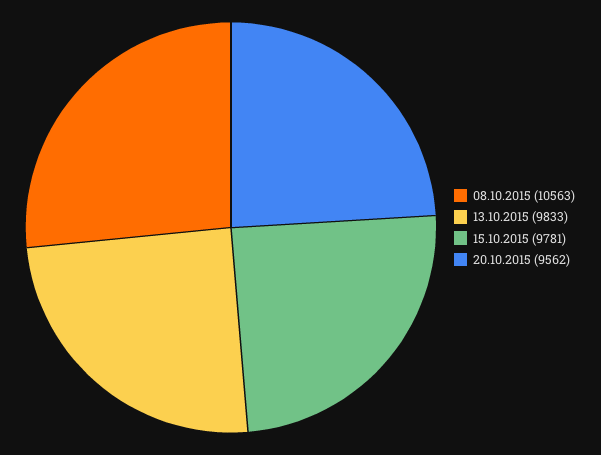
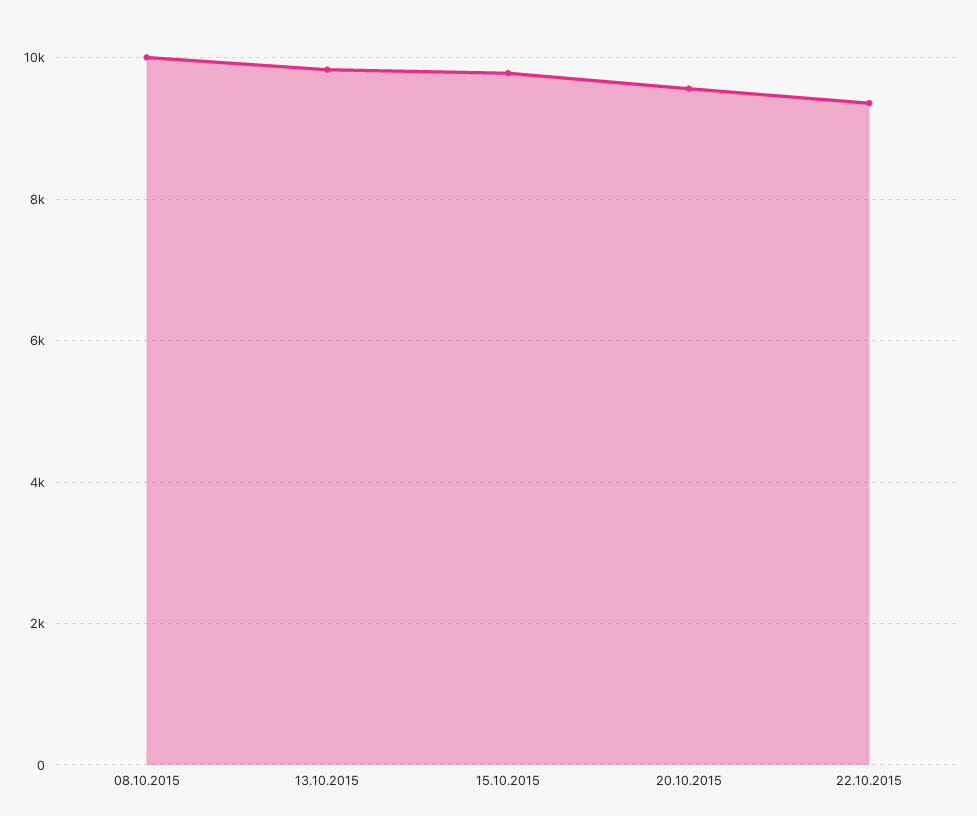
08.10.2015: 10563 -> 10000
22.10.2015: none -> 9400

